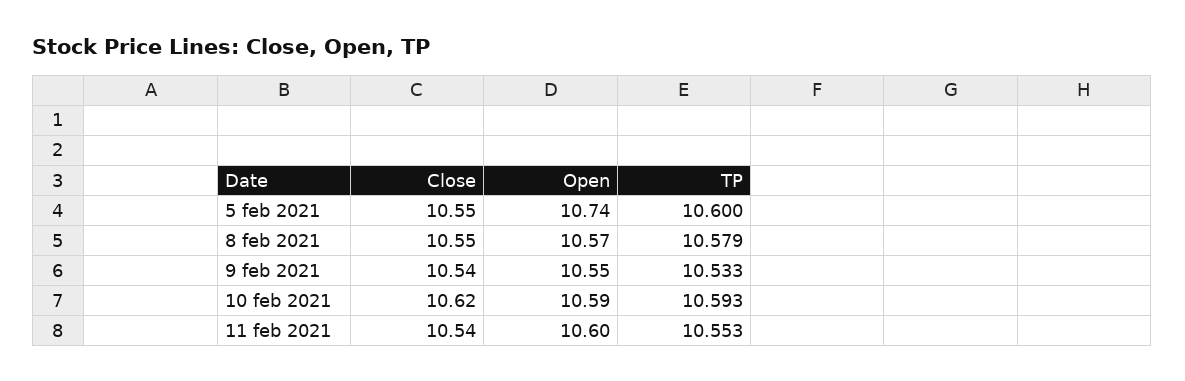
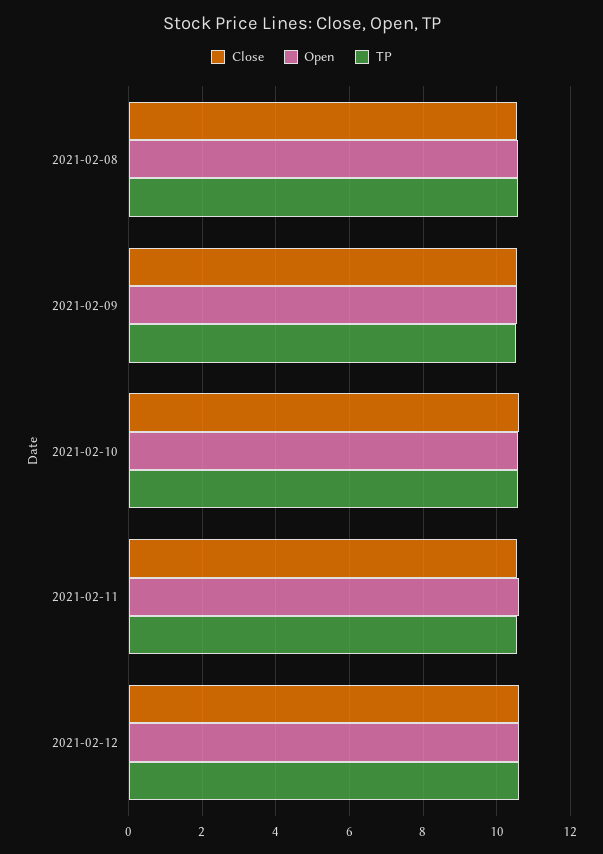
Close, 5 feb 2021: 10.55 -> none
Open, 5 feb 2021: 10.74 -> none
TP, 5 feb 2021: 10.6 -> none
Close, 2021-02-12: none -> 10.6
Open, 2021-02-12: none -> 10.6
TP, 2021-02-12: none -> 10.6

